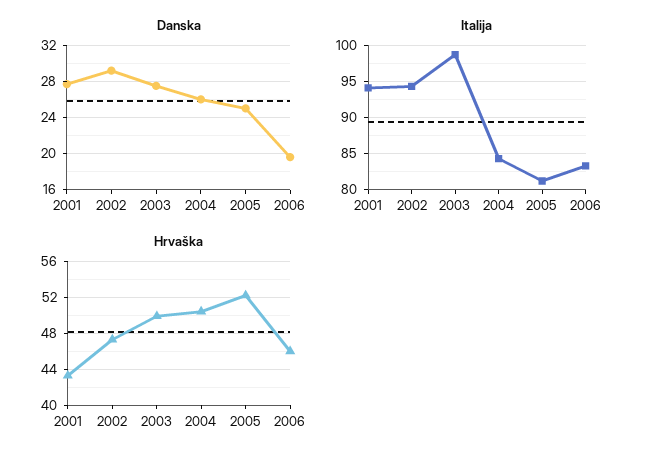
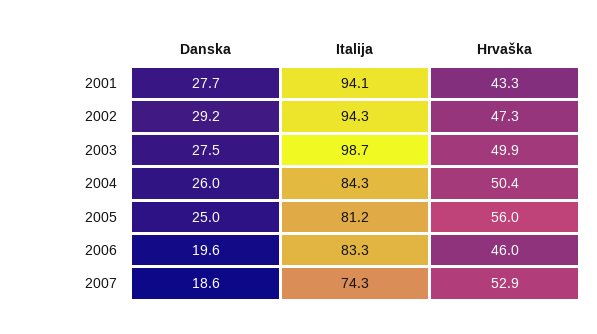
Hrvaška, 2005: 52 -> 56
Danska, 2007: none -> 18.6
Italija, 2007: none -> 74.3
Hrvaška, 2007: none -> 52.9

